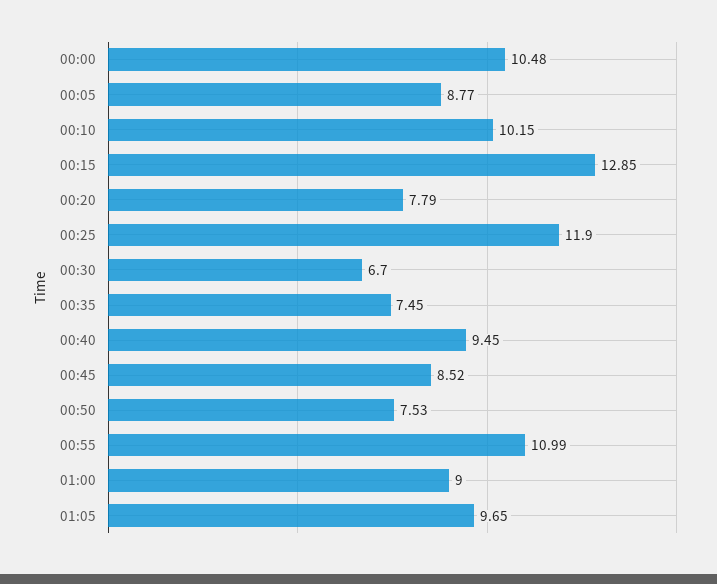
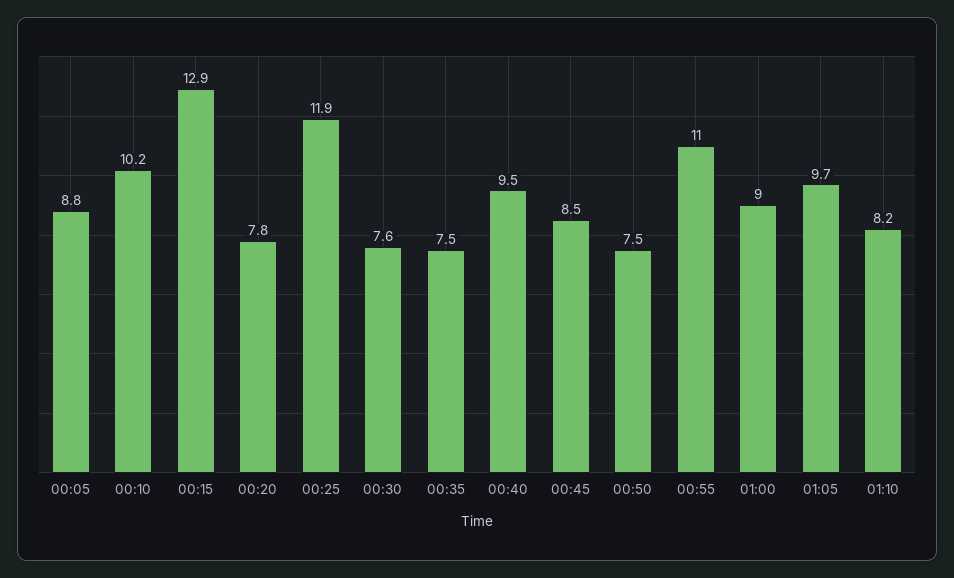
00:00: 10.48 -> none
00:30: 6.7 -> 7.6
01:10: none -> 8.2

